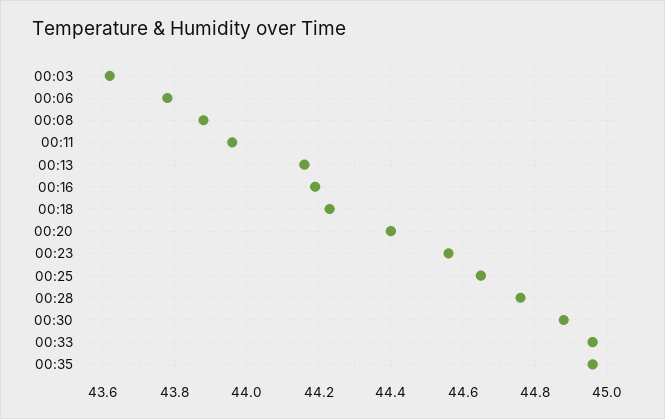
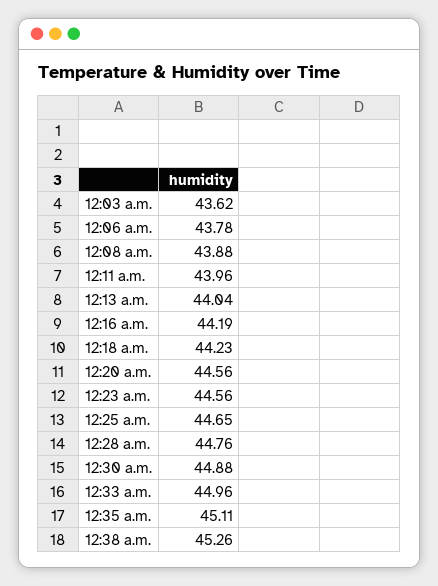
00:13: 44.15 -> 44.04
00:20: 44.4 -> 44.56
00:35: 44.95 -> 45.11
12:38 a.m.: none -> 45.26

